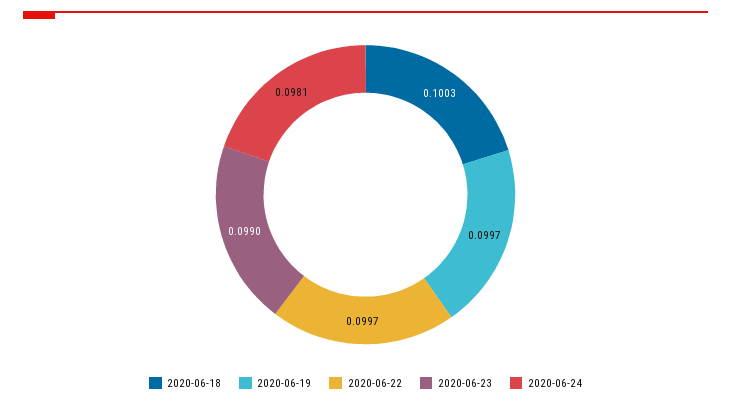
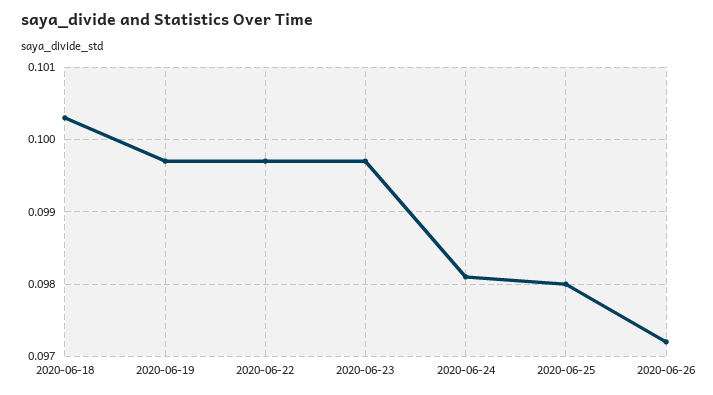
2020-06-23: 0.099 -> 0.0997
2020-06-25: none -> 0.098
2020-06-26: none -> 0.0972

